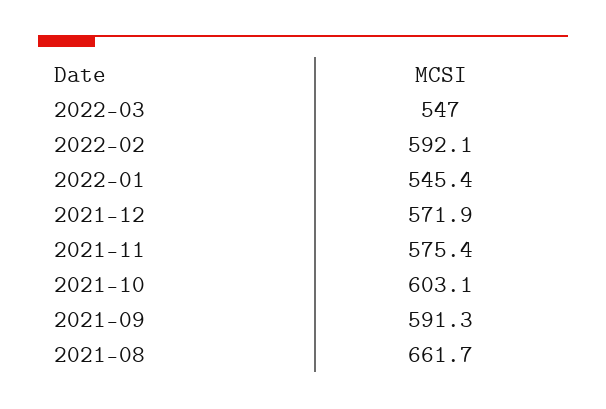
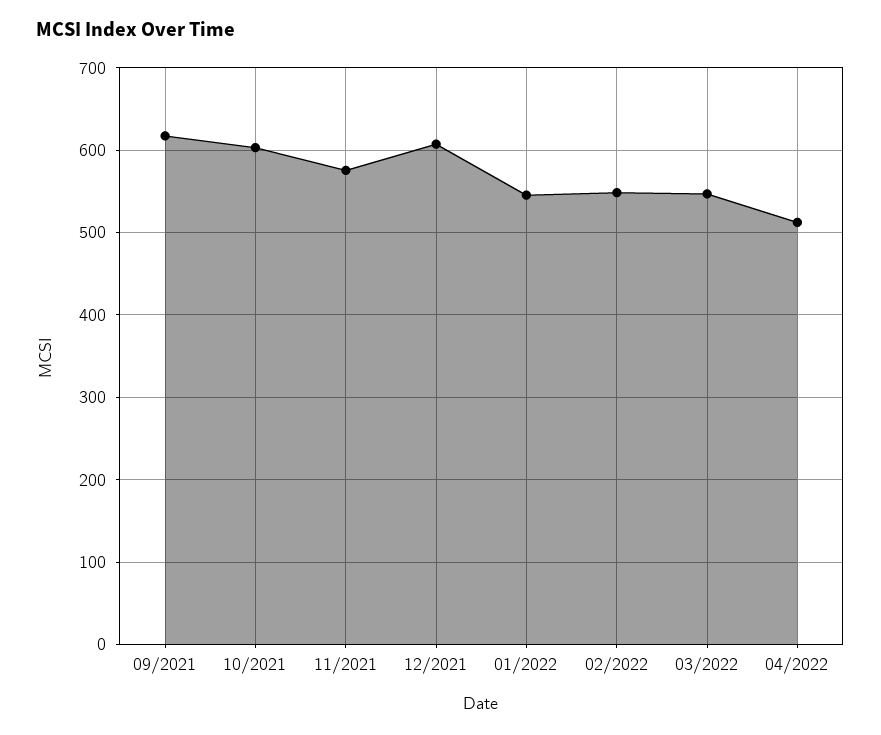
2022-02: 592.1 -> 550
2021-12: 571.9 -> 610
2021-09: 591.3 -> 620
2021-08: 661.7 -> none
04/2022: none -> 510

